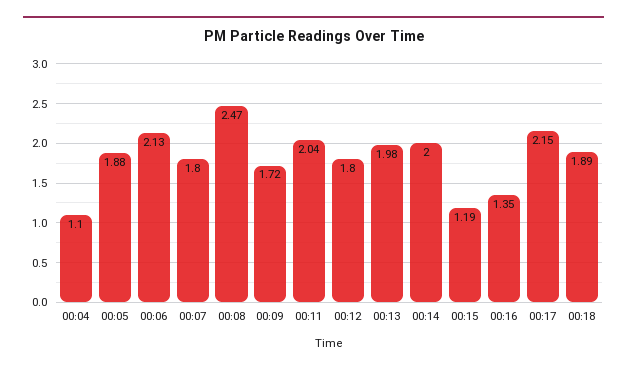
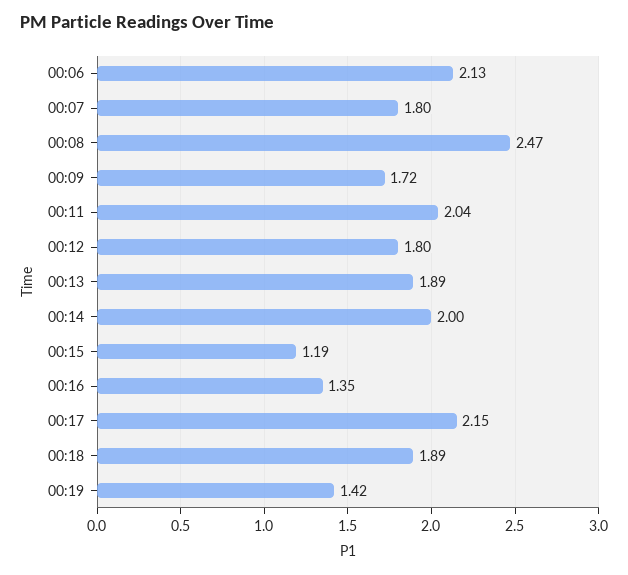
00:04: 1.1 -> none
00:05: 1.88 -> none
00:13: 1.98 -> 1.89
00:19: none -> 1.42

